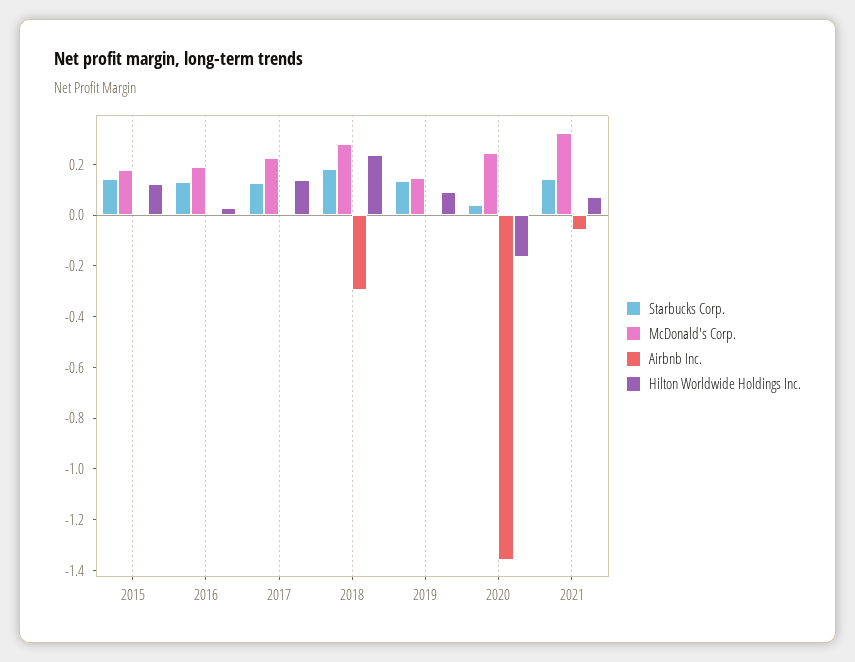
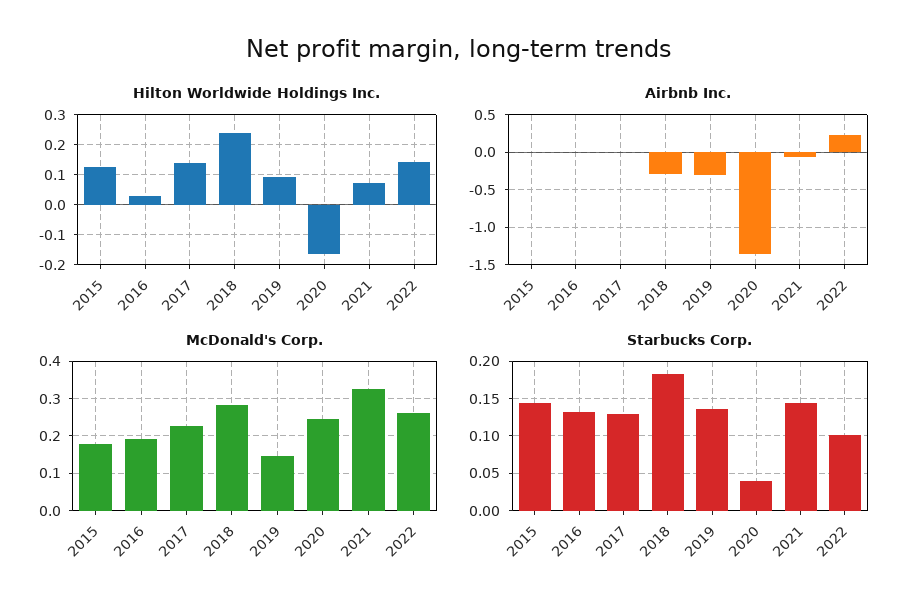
Airbnb Inc., 2019: 0 -> -0.3
Hilton Worldwide Holdings Inc., 2022: none -> 0.15
Airbnb Inc., 2022: none -> 0.2
McDonald's Corp., 2022: none -> 0.26
Starbucks Corp., 2022: none -> 0.1

